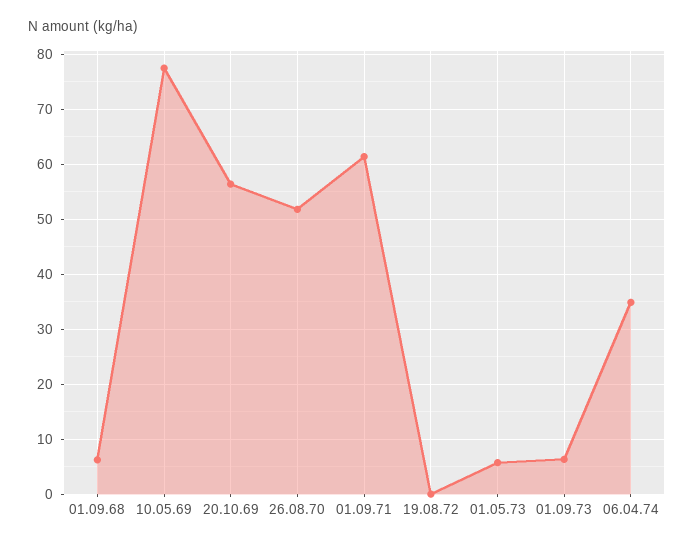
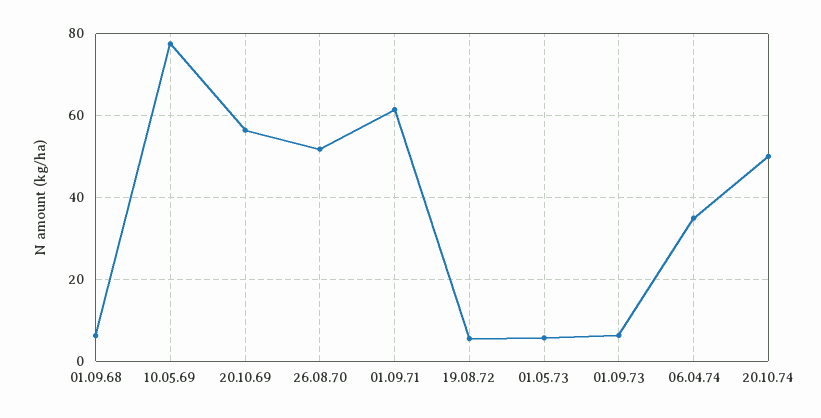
19.08.72: 0 -> 6
20.10.74: none -> 50

